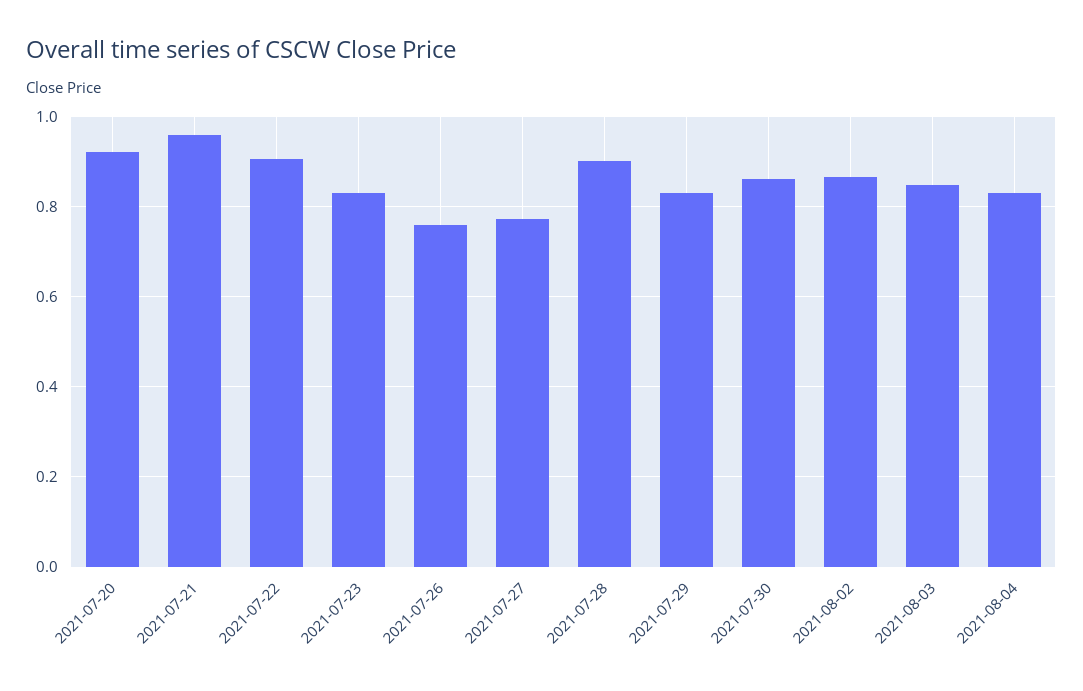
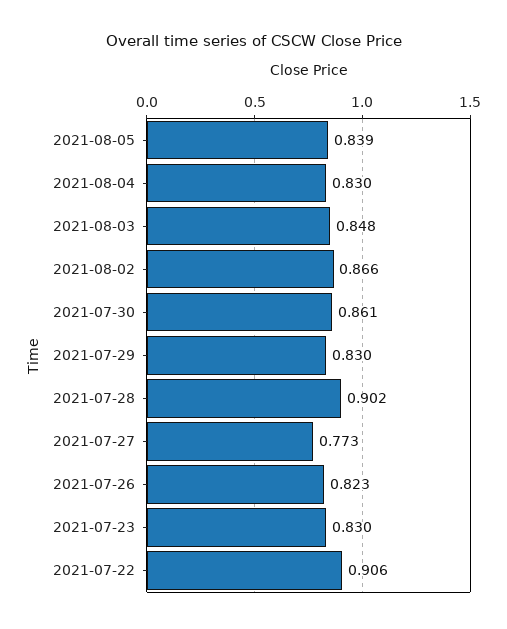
2021-07-20: 0.92 -> none
2021-07-21: 0.96 -> none
2021-07-26: 0.76 -> 0.823
2021-08-05: none -> 0.839

